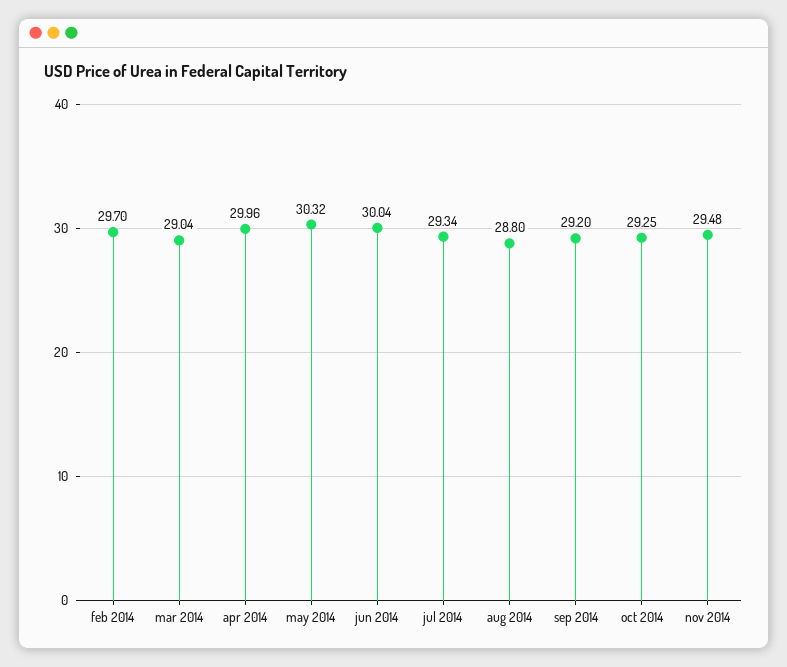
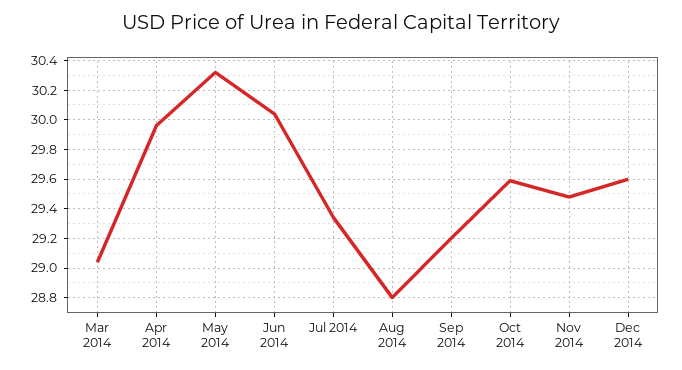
feb 2014: 29.7 -> none
oct 2014: 29.25 -> 29.6
Dec 2014: none -> 29.6

